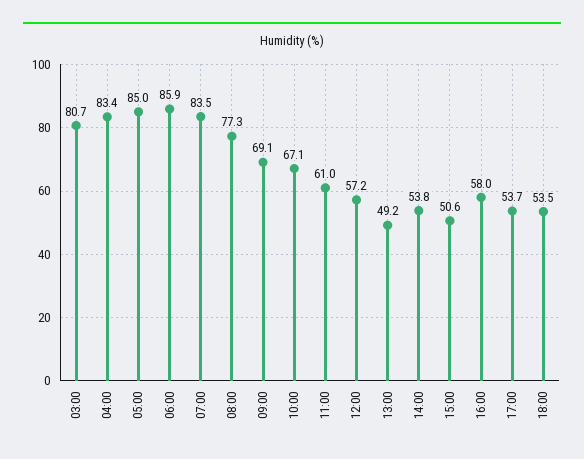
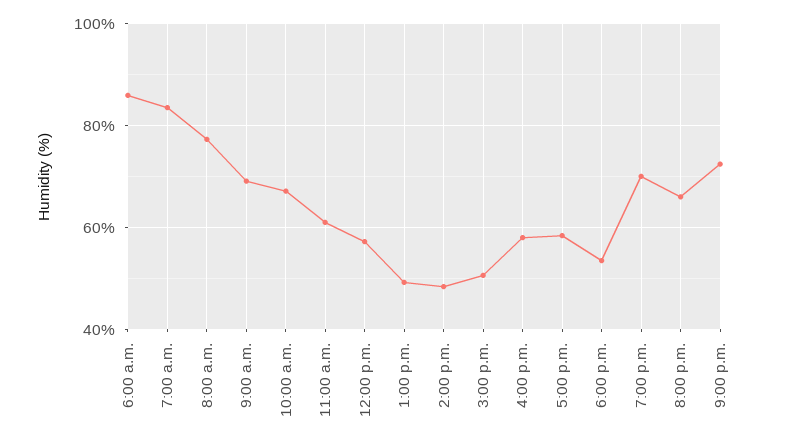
03:00: 80.7 -> none
04:00: 83.4 -> none
05:00: 85 -> none
14:00: 53.8 -> 48
17:00: 53.7 -> 58
7:00 p.m.: none -> 70
8:00 p.m.: none -> 66
9:00 p.m.: none -> 72

